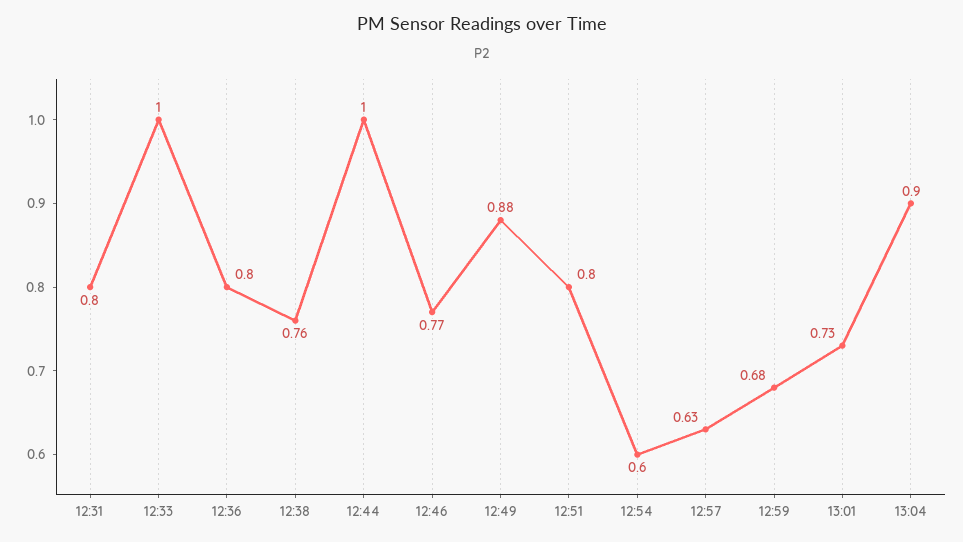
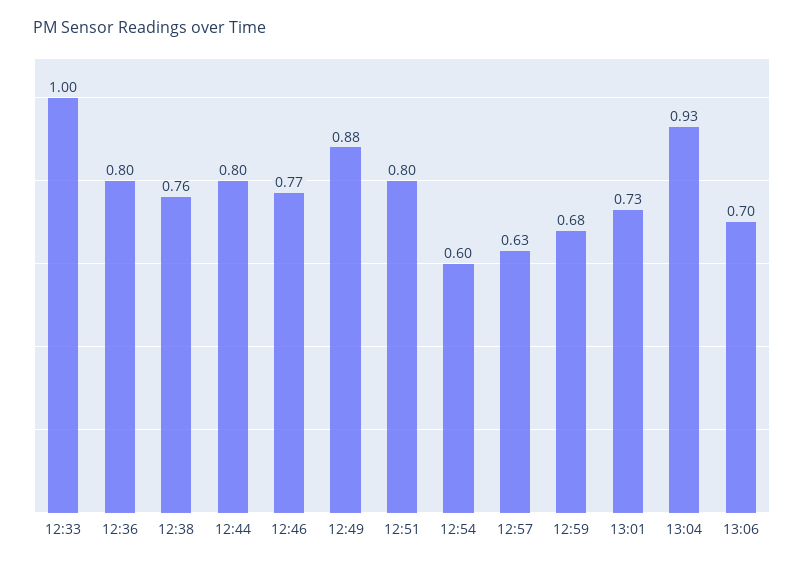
12:31: 0.8 -> none
12:44: 1 -> 0.8
13:04: 0.9 -> 0.93
13:06: none -> 0.7

